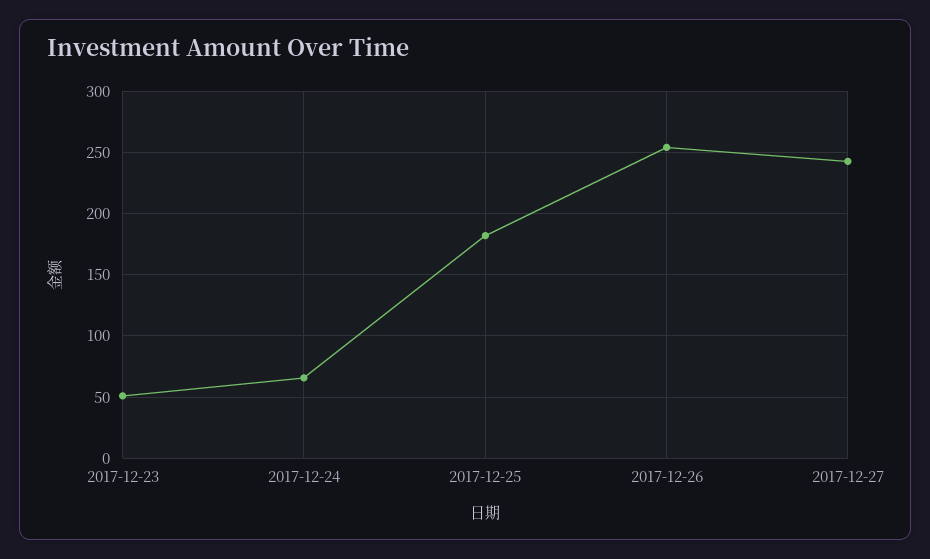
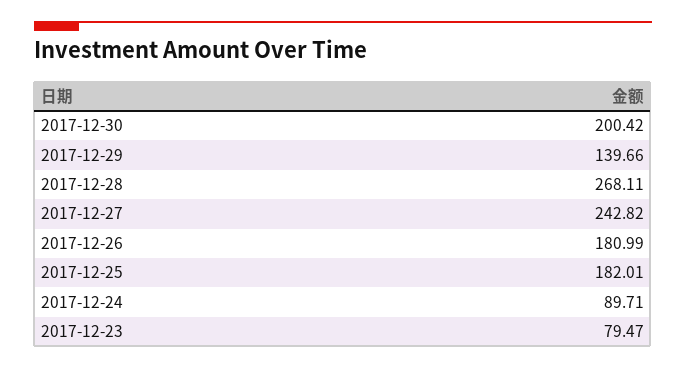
2017-12-23: 50 -> 79.47
2017-12-24: 65 -> 89.71
2017-12-26: 255 -> 180.99
2017-12-30: none -> 200.42
2017-12-29: none -> 139.66
2017-12-28: none -> 268.11

